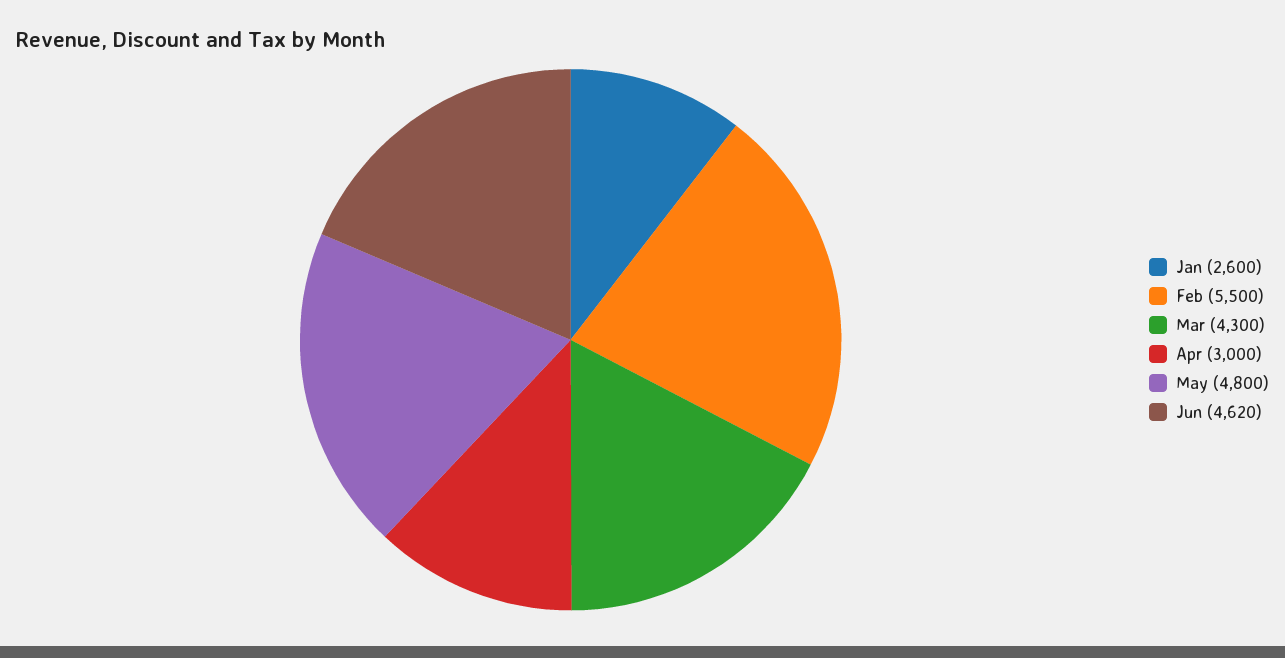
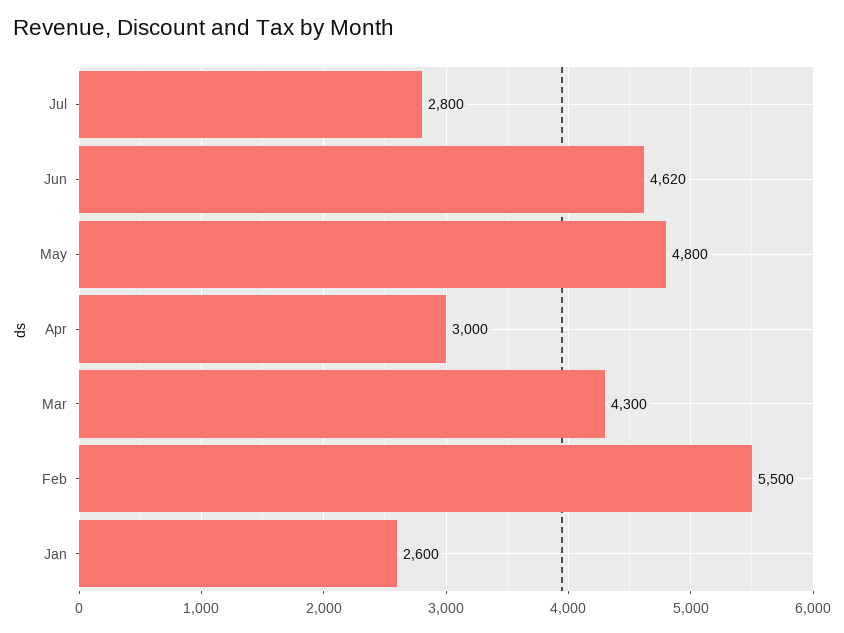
Jul: none -> 2800

